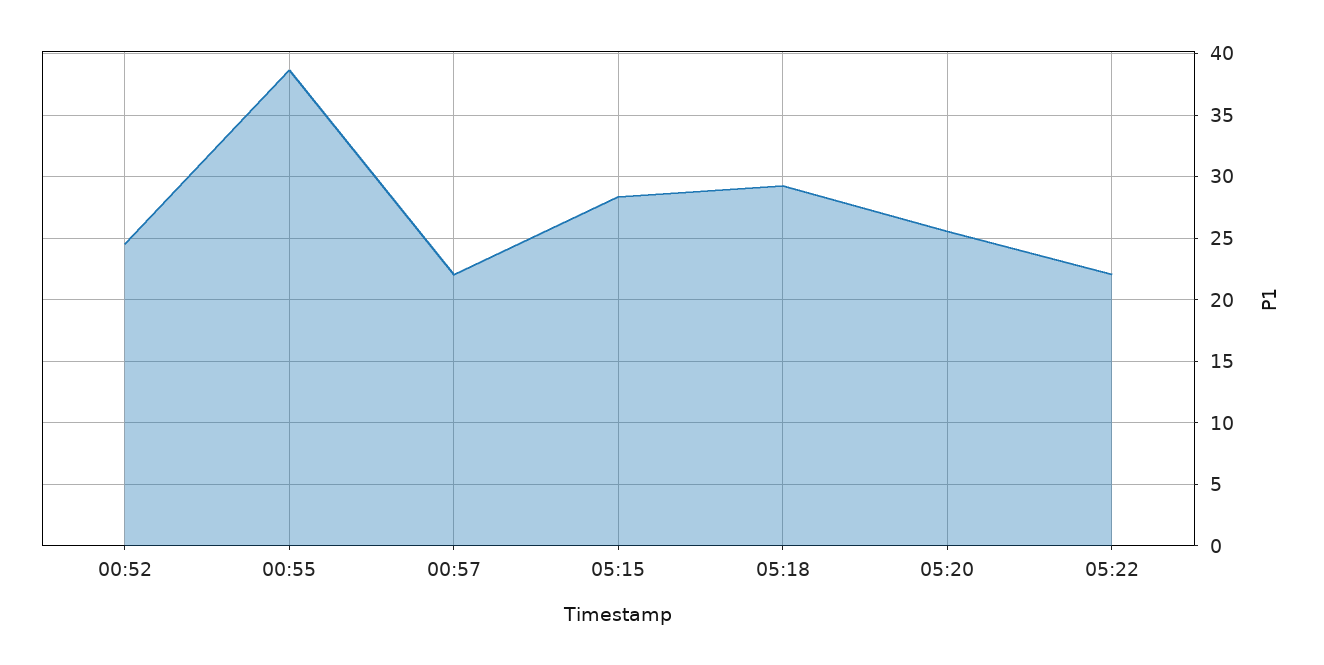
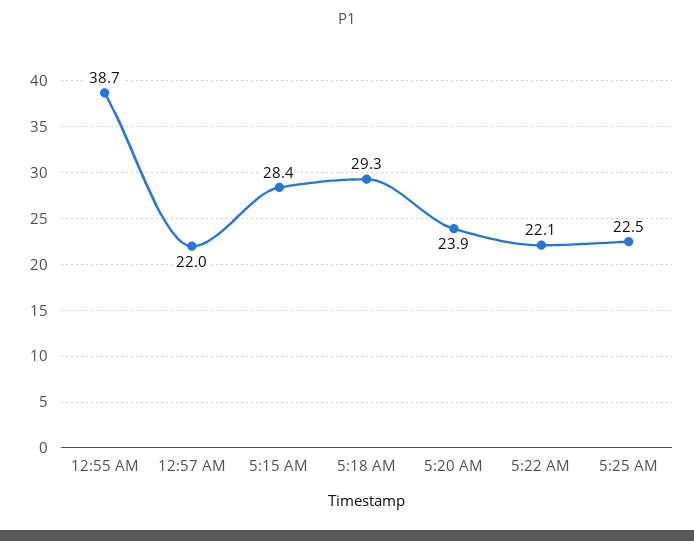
00:52: 24.5 -> none
05:20: 25.5 -> 23.9
5:25 AM: none -> 22.5

